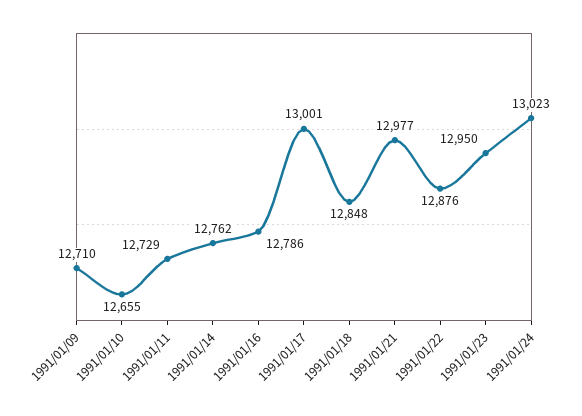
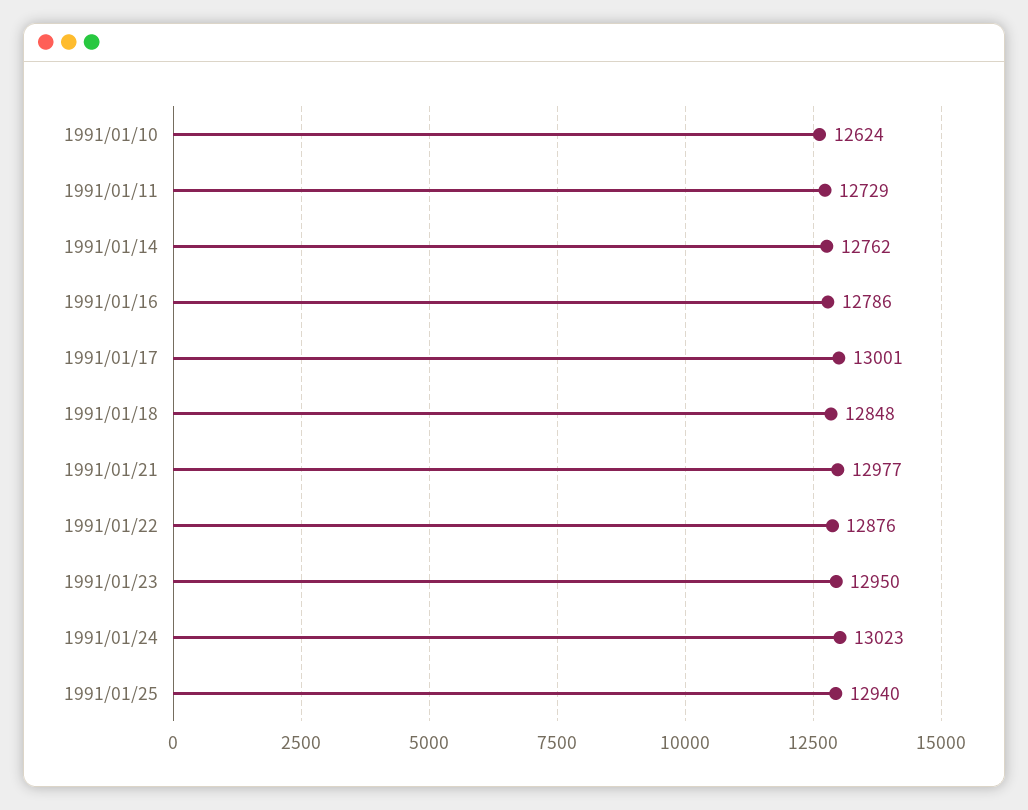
1991/01/09: 12710 -> none
1991/01/10: 12655 -> 12624
1991/01/25: none -> 12940

